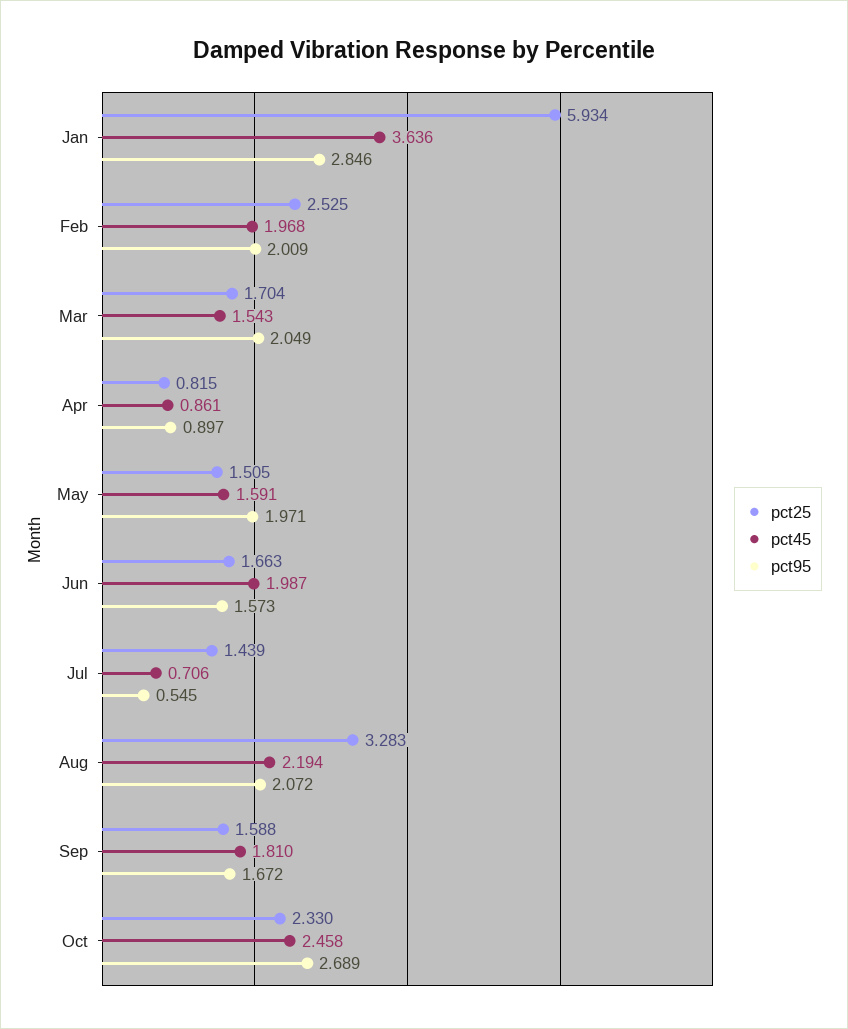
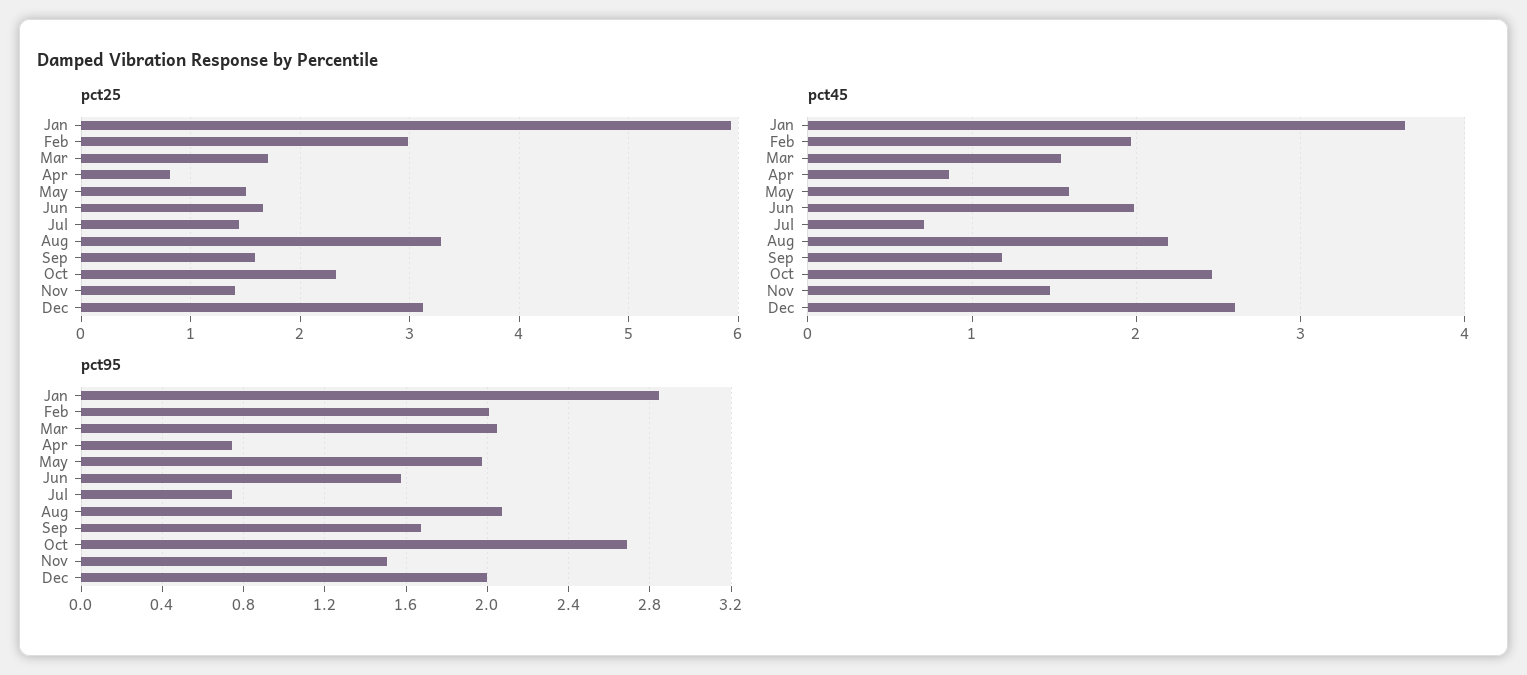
pct25, Feb: 2.525 -> 3
pct95, Apr: 0.897 -> 0.75
pct95, Jul: 0.545 -> 0.75
pct45, Sep: 1.81 -> 1.2
pct25, Nov: none -> 1.4
pct25, Dec: none -> 3.1
pct45, Nov: none -> 1.5
pct45, Dec: none -> 2.6
pct95, Nov: none -> 1.5
pct95, Dec: none -> 2

